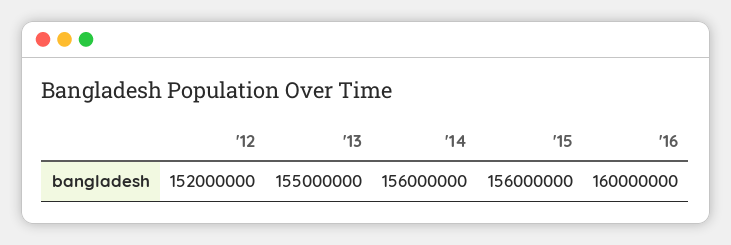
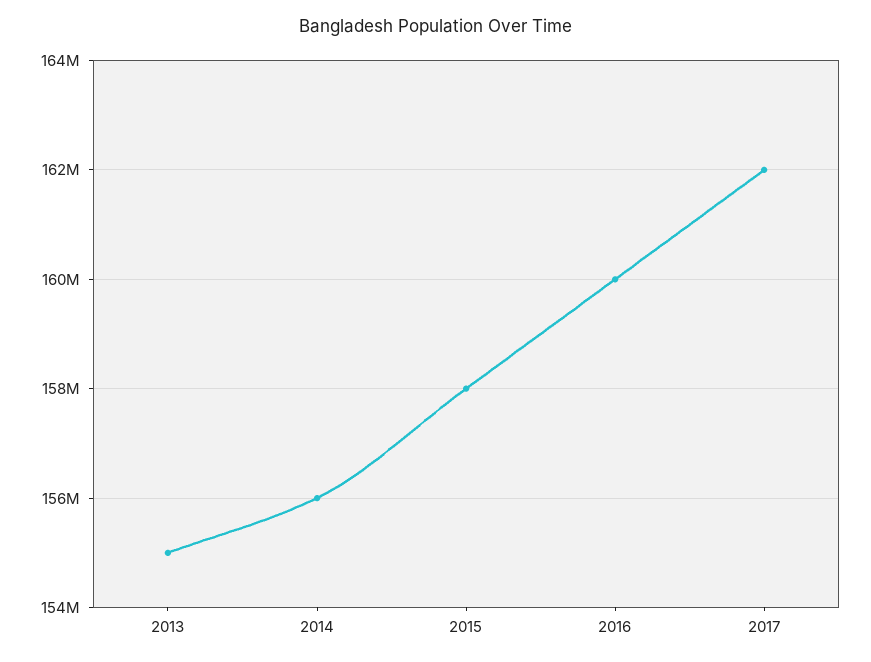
'12: 152000000 -> none
'15: 156000000 -> 158000000
2017: none -> 162000000

